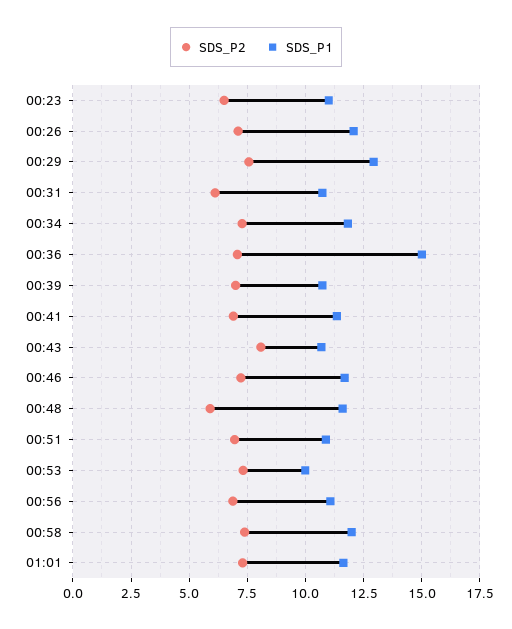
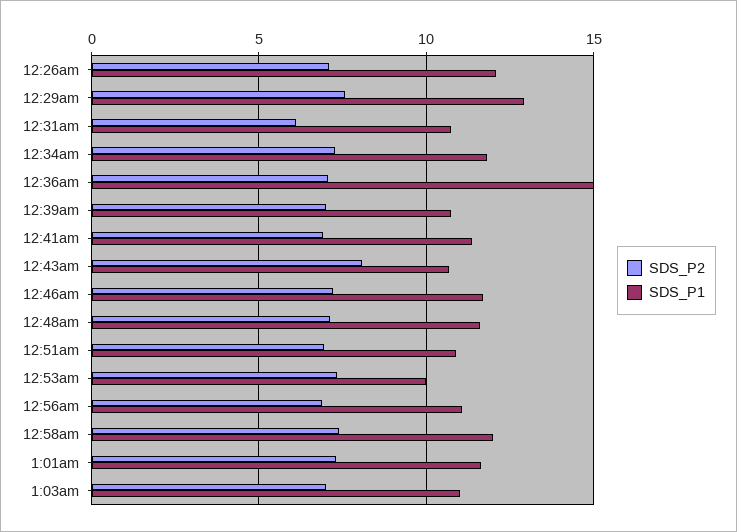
SDS_P2, 00:23: 6.5 -> none
SDS_P1, 00:23: 11 -> none
SDS_P2, 00:48: 6 -> 7
SDS_P2, 1:03am: none -> 7
SDS_P1, 1:03am: none -> 11

